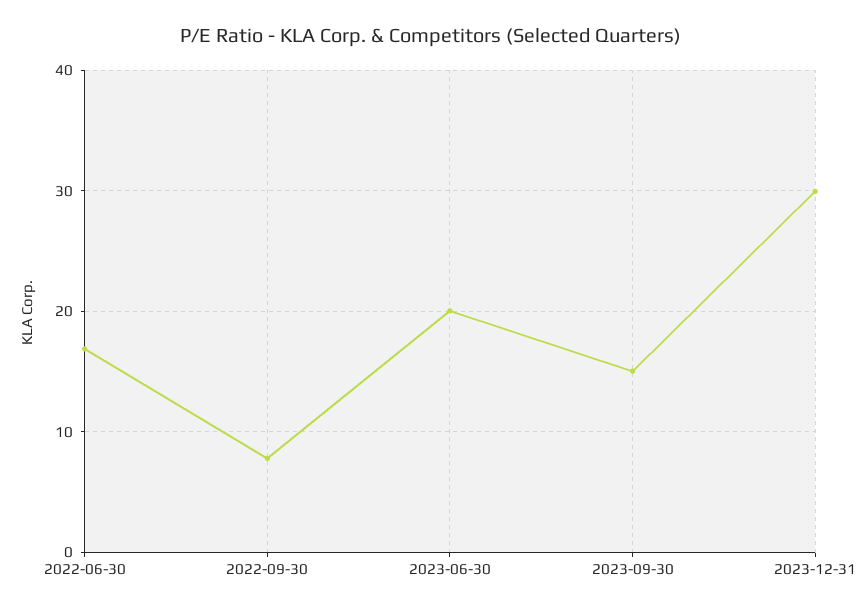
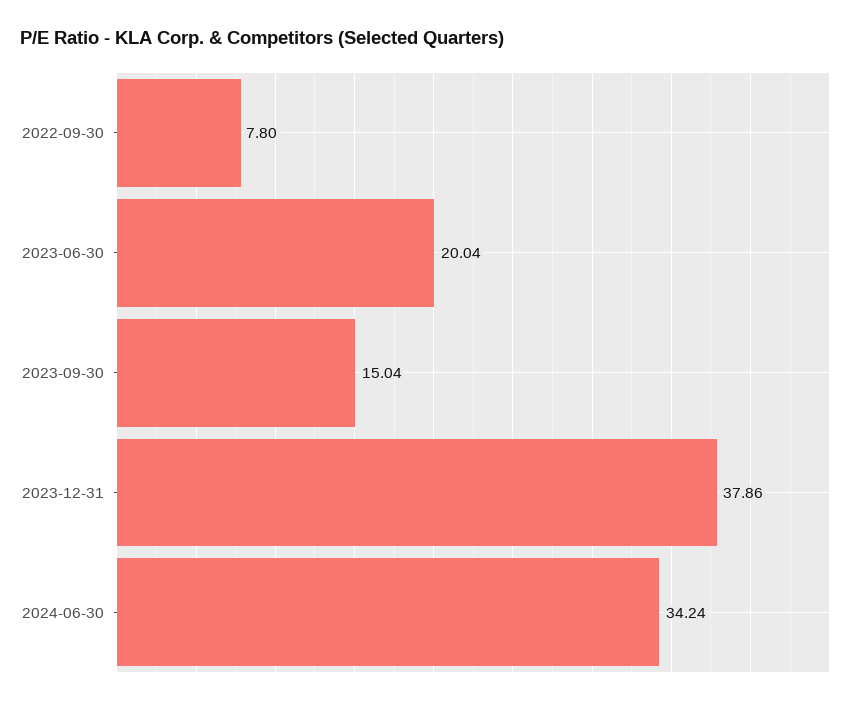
2022-06-30: 17 -> none
2023-12-31: 30 -> 37.86
2024-06-30: none -> 34.24

